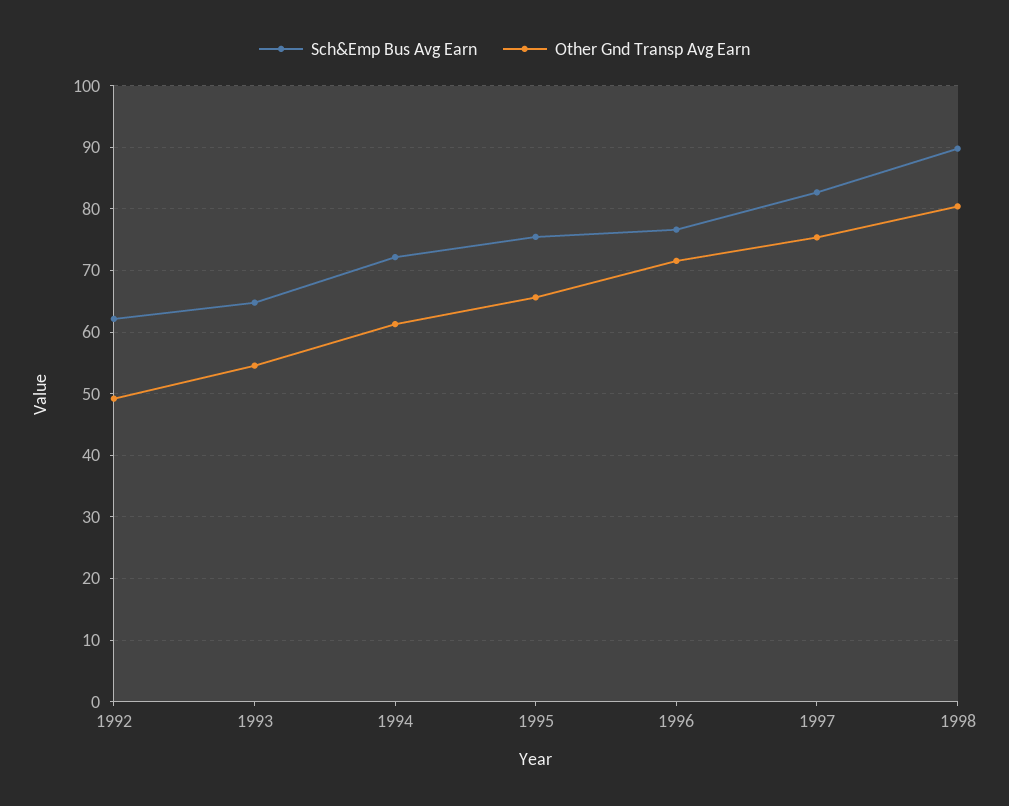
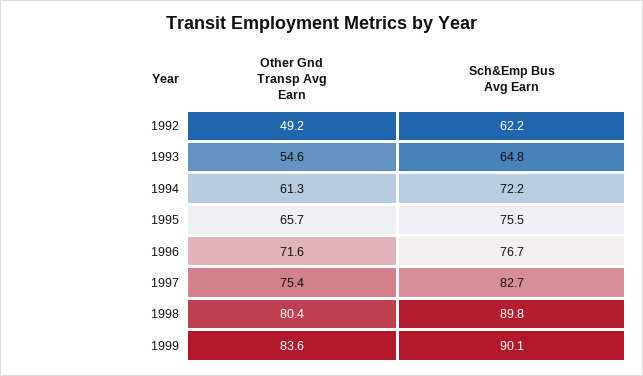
Other Gnd Transp Avg Earn, 1999: none -> 83.6
Sch&Emp Bus Avg Earn, 1999: none -> 90.1

